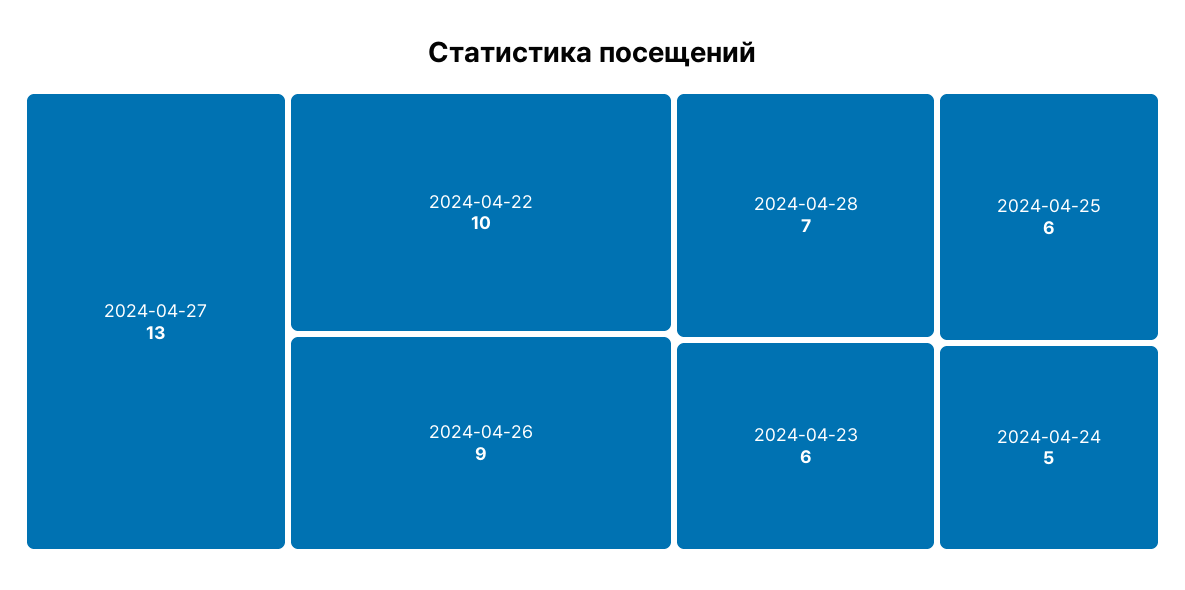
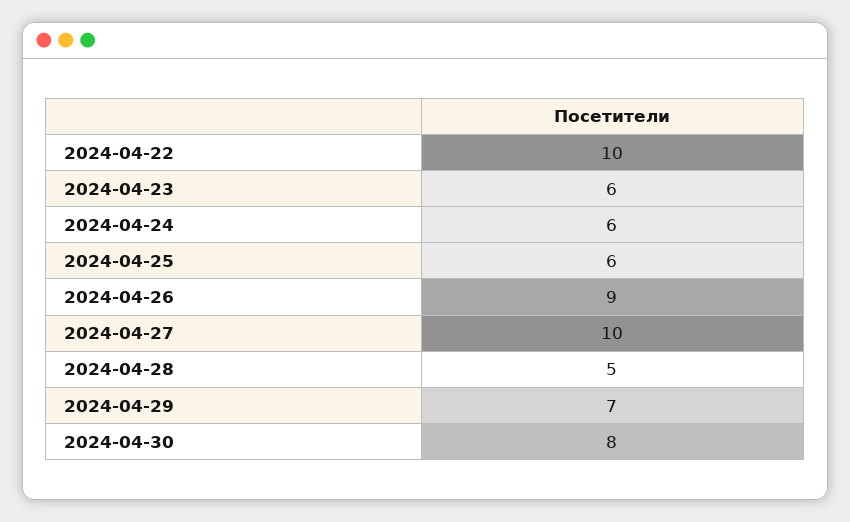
2024-04-27: 13 -> 10
2024-04-28: 7 -> 5
2024-04-24: 5 -> 6
2024-04-29: none -> 7
2024-04-30: none -> 8

